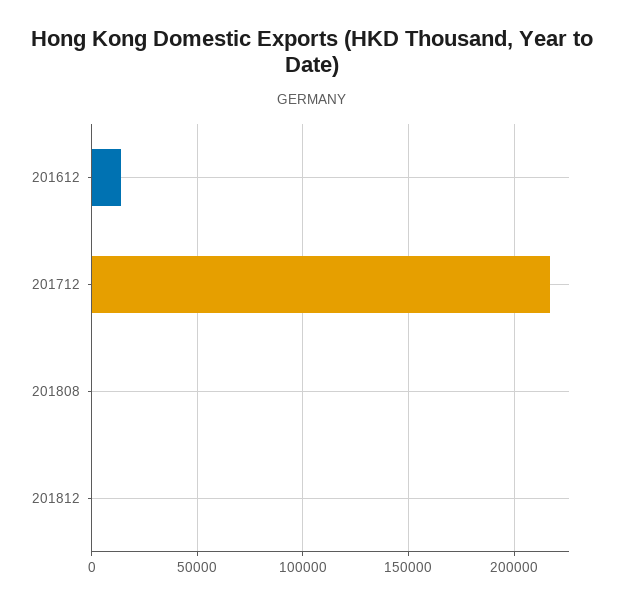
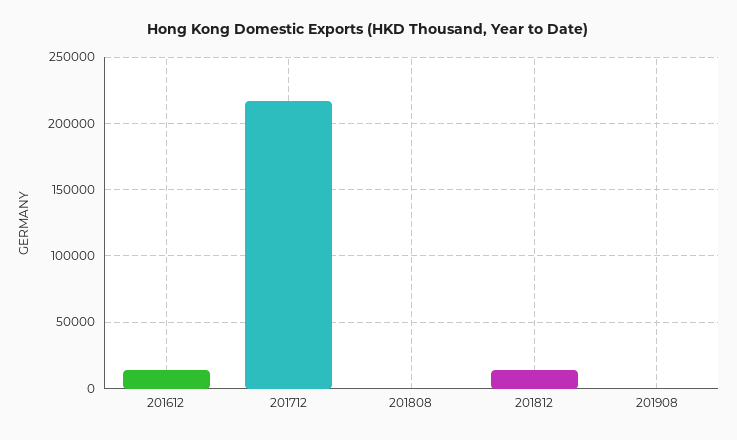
201812: 0 -> 15000
201908: none -> 0

